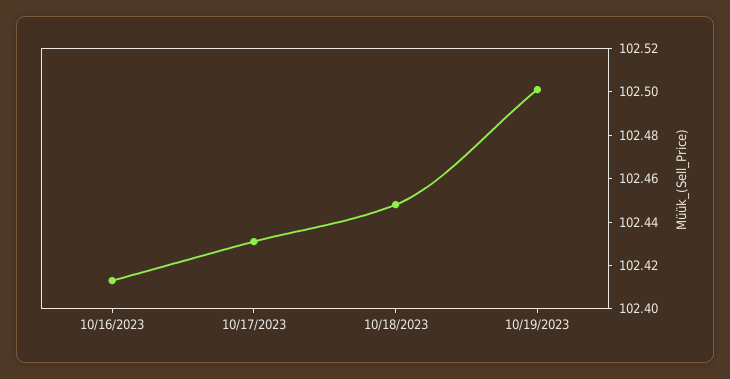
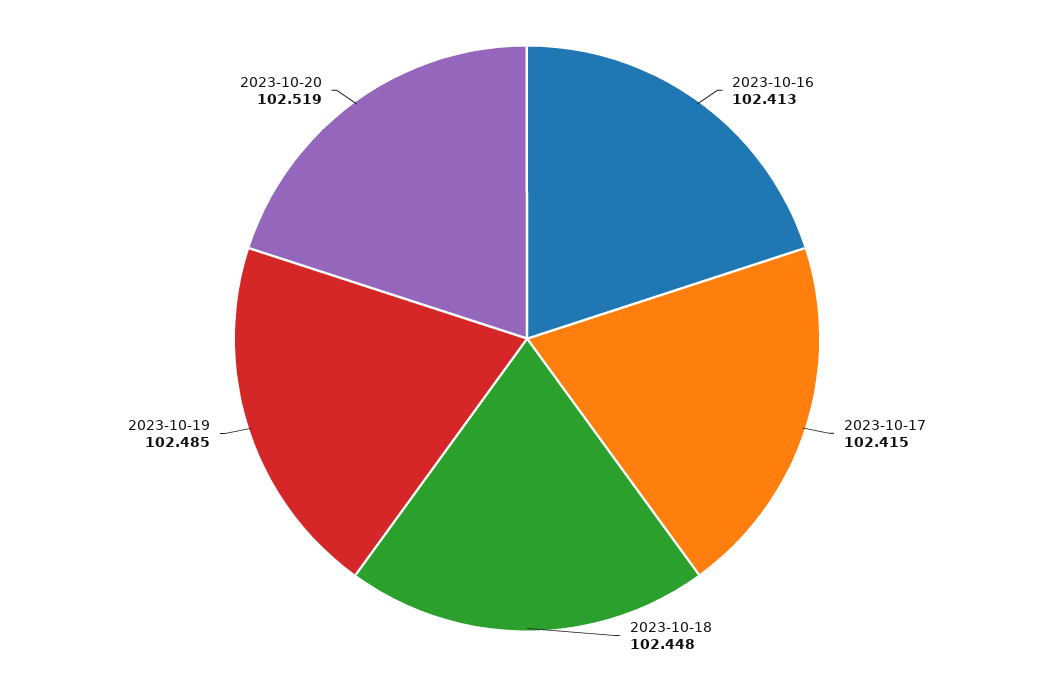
10/17/2023: 102.43 -> 102.415
10/19/2023: 102.5 -> 102.485
2023-10-20: none -> 102.519

